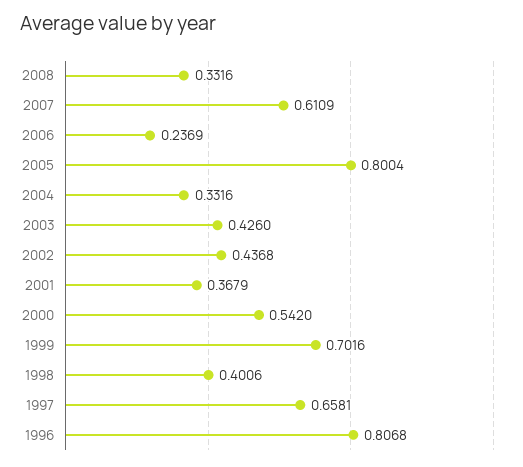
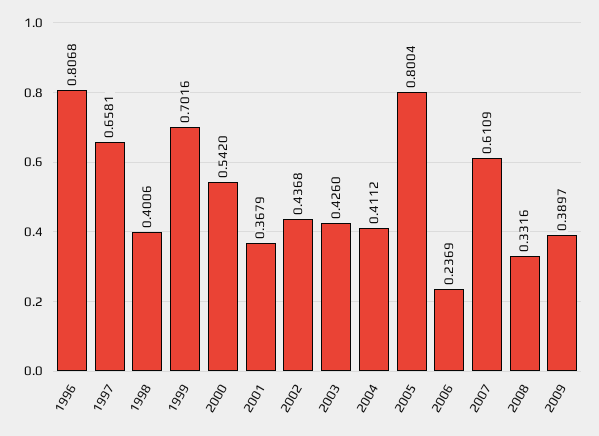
2004: 0.3316 -> 0.4112
2009: none -> 0.3897

